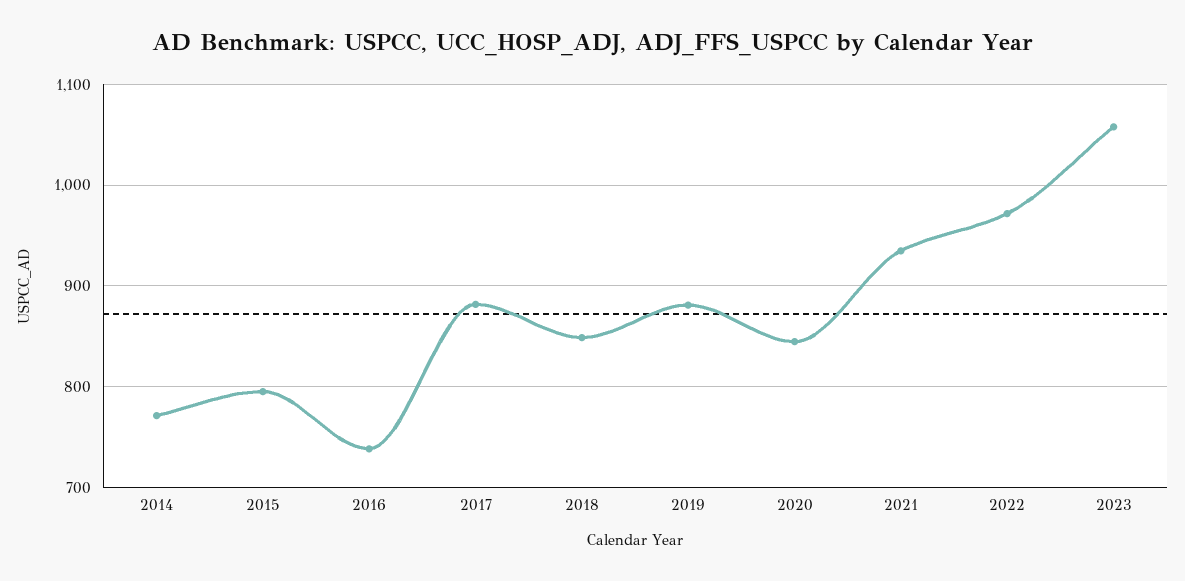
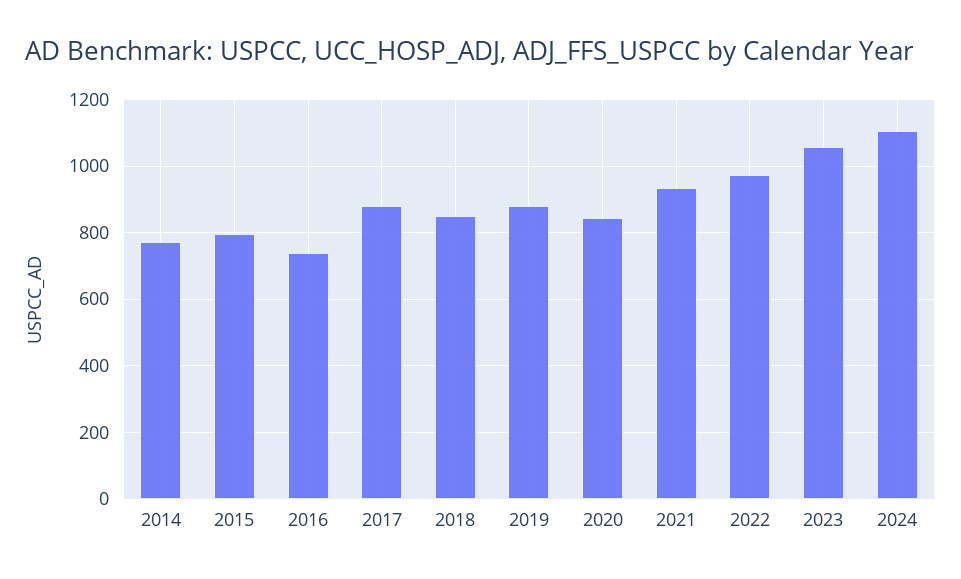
2024: none -> 1100

